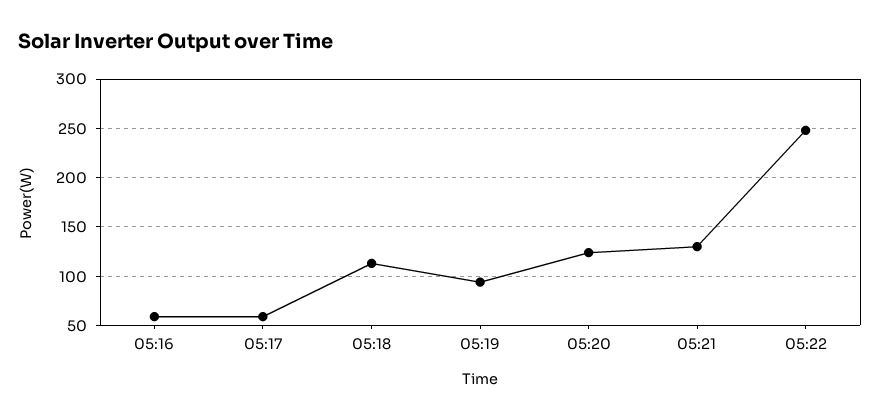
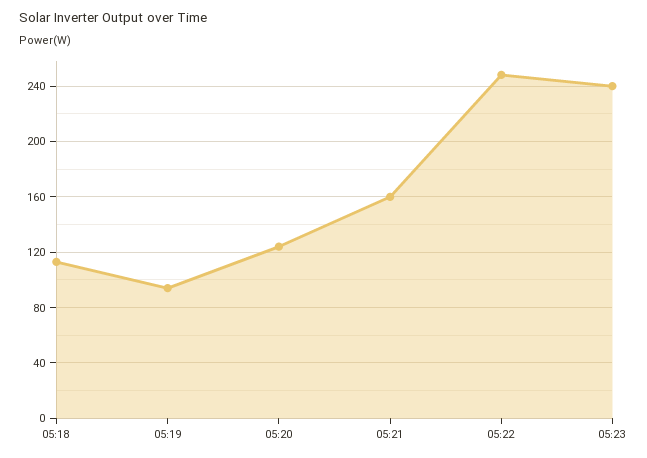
05:16: 60 -> none
05:17: 60 -> none
05:21: 130 -> 160
05:23: none -> 240

